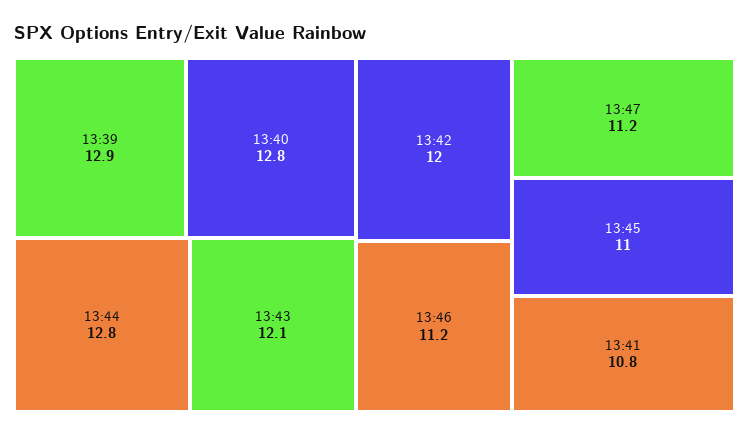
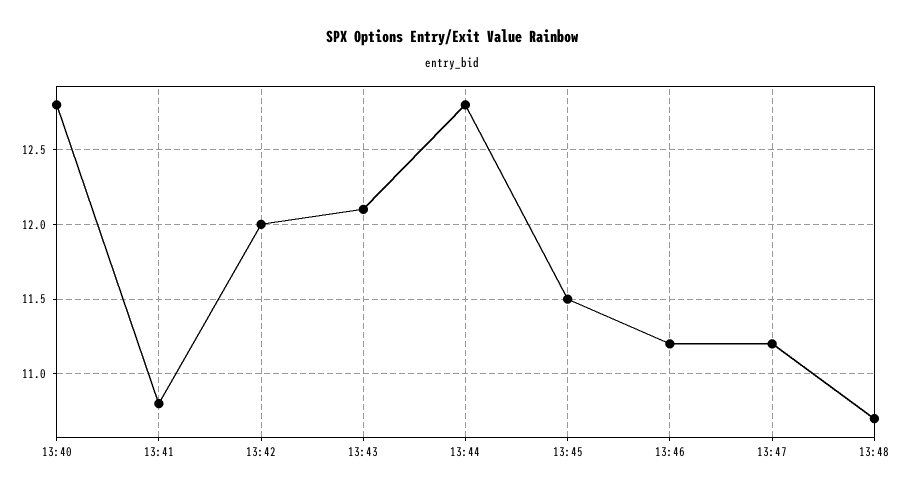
13:39: 12.9 -> none
13:45: 11 -> 11.5
13:48: none -> 10.7

